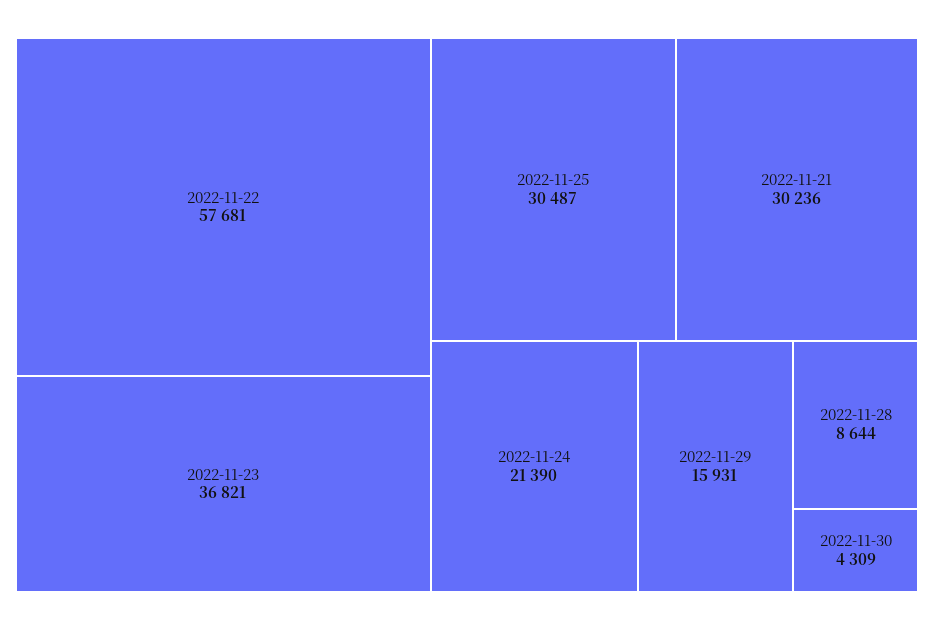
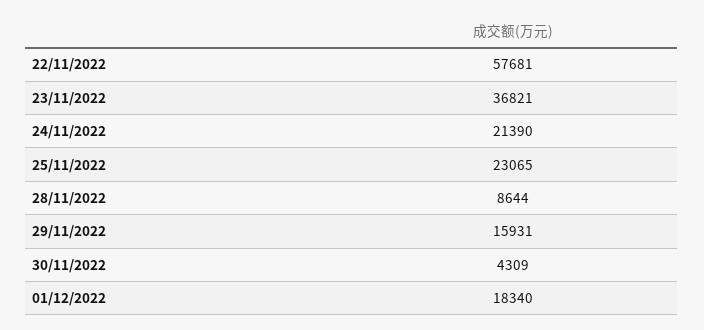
2022-11-25: 30487 -> 23065
2022-11-21: 30236 -> none
01/12/2022: none -> 18340

